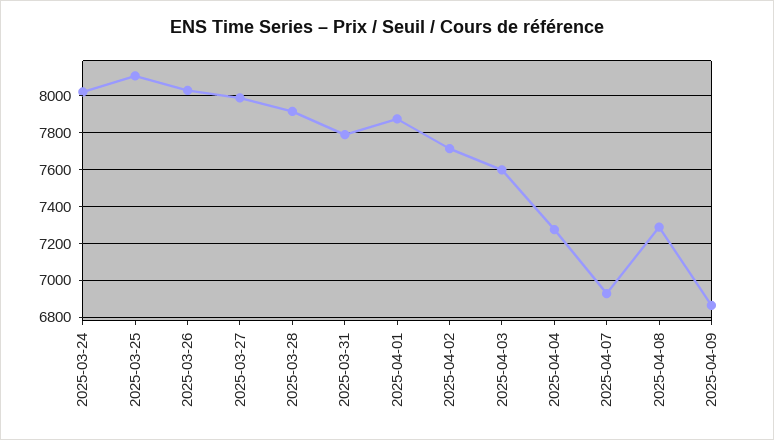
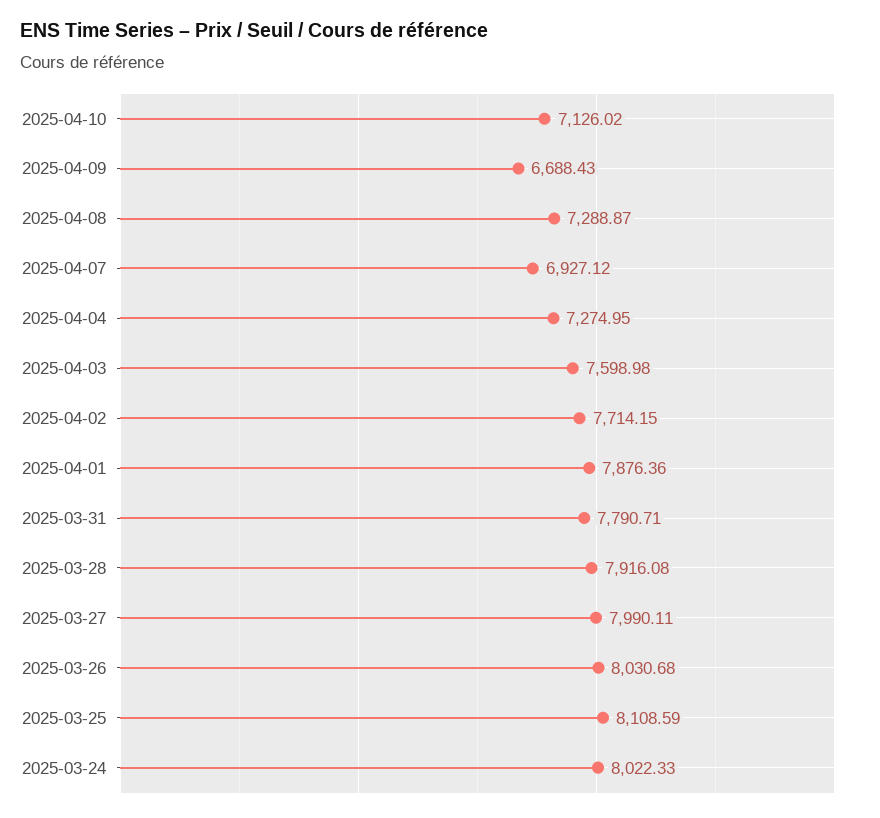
2025-04-09: 6850 -> 6688.43
2025-04-10: none -> 7126.02

